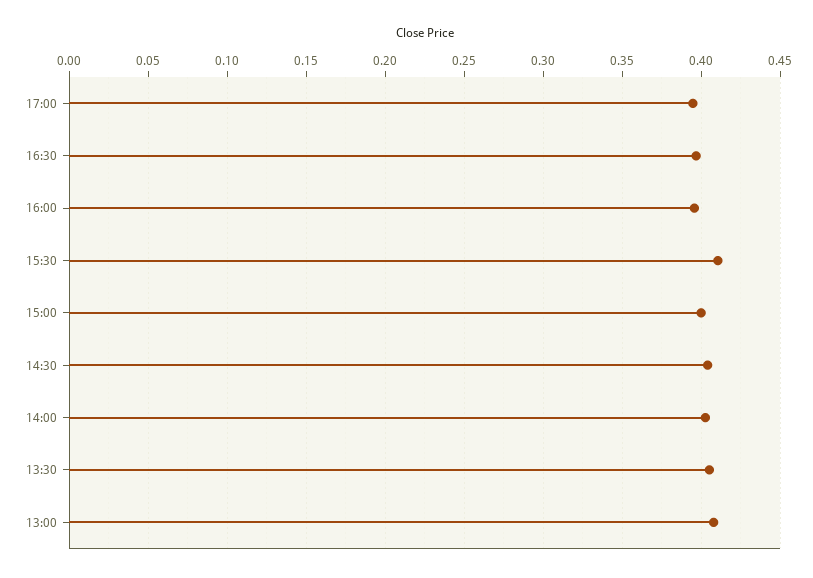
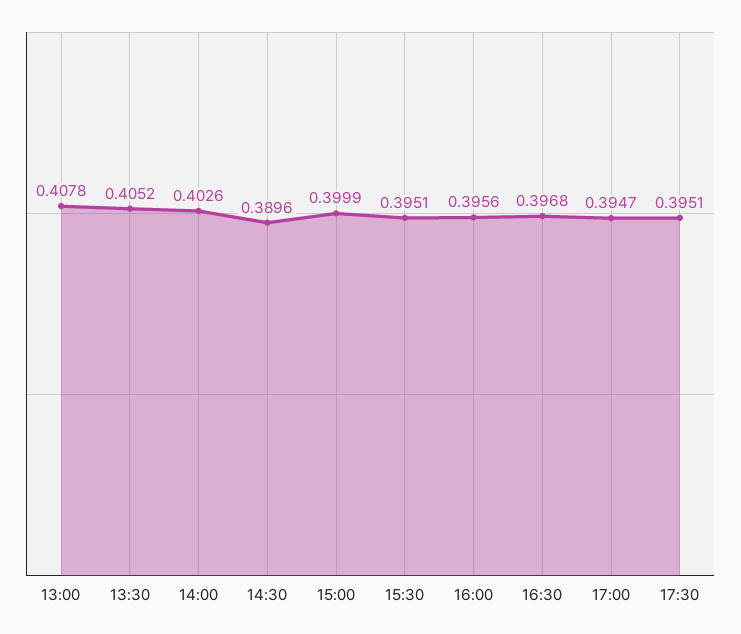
15:30: 0.41 -> 0.3951
14:30: 0.405 -> 0.3896
17:30: none -> 0.3951

